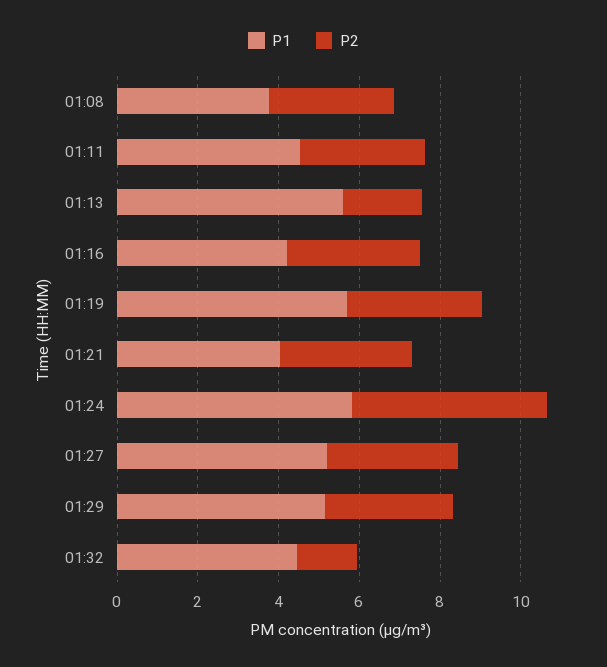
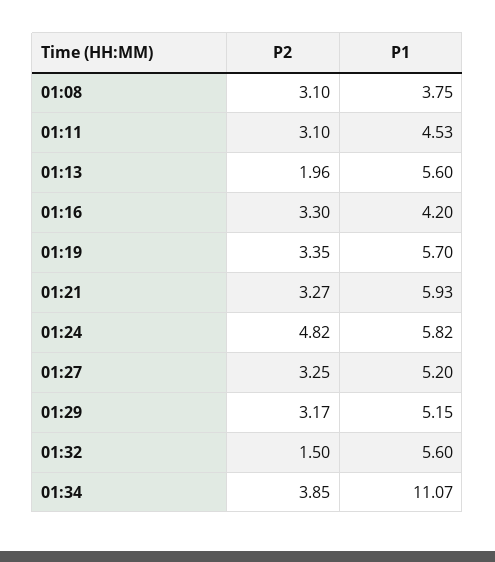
P1, 01:21: 4 -> 5.93
P1, 01:32: 4.5 -> 5.6
P2, 01:34: none -> 3.85
P1, 01:34: none -> 11.07

